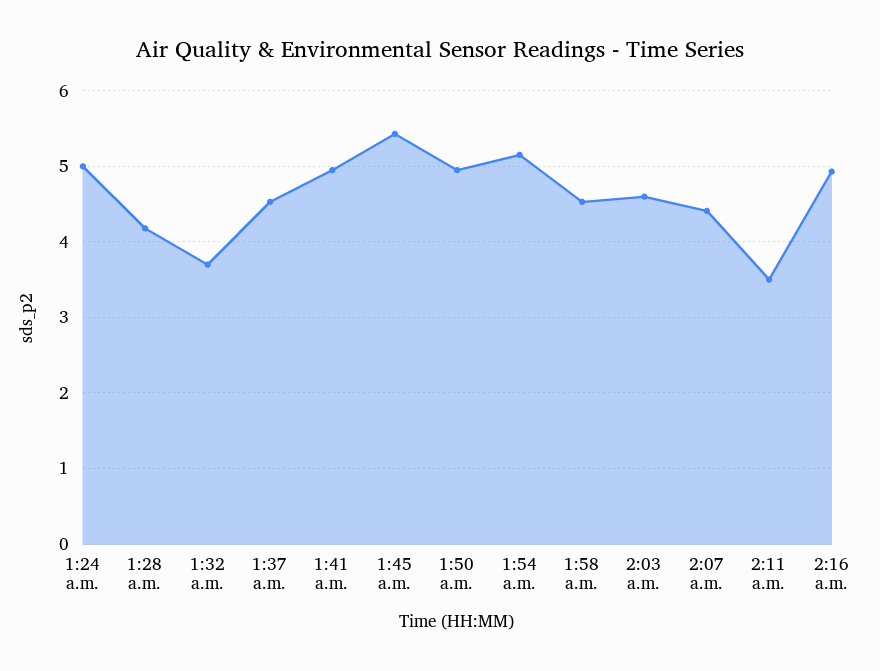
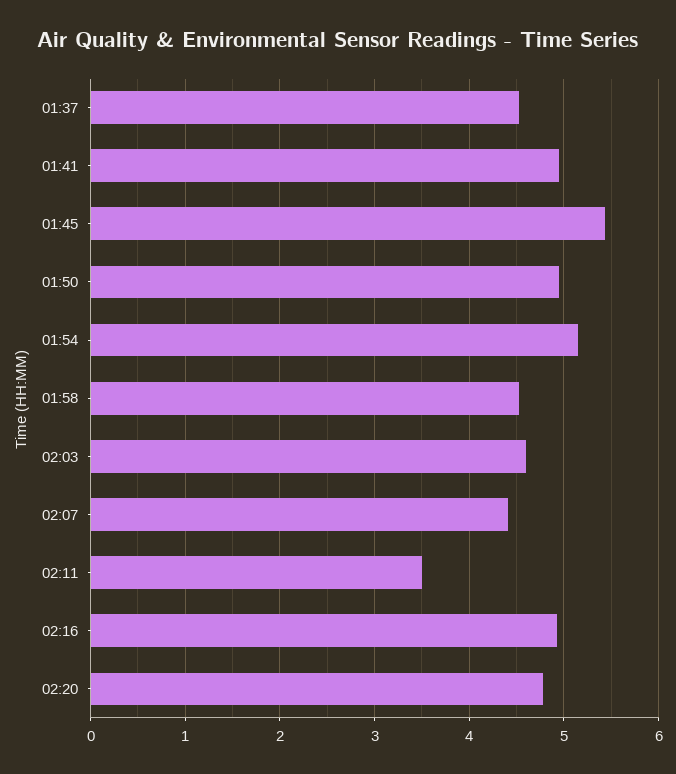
1:24 a.m.: 5 -> none
1:28 a.m.: 4.2 -> none
1:32 a.m.: 3.7 -> none
02:20: none -> 4.8

